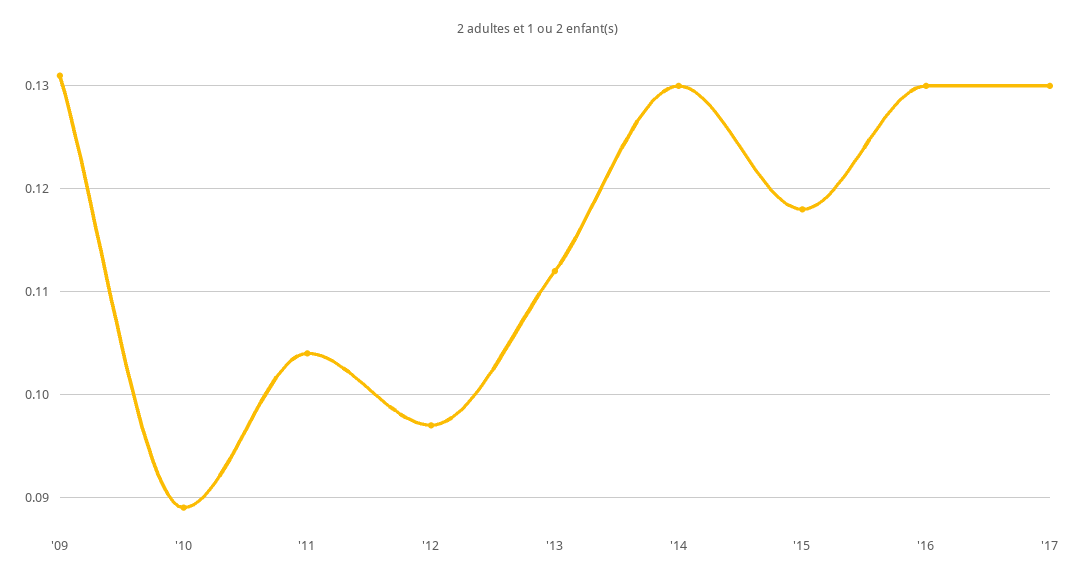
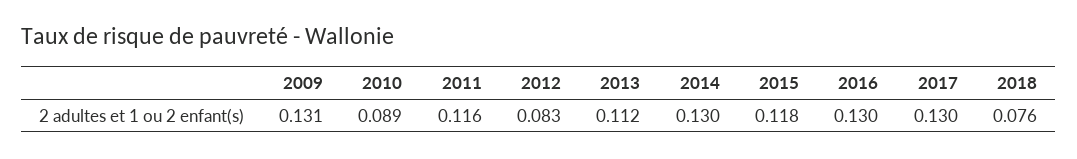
'11: 0.104 -> 0.116
'12: 0.097 -> 0.083
2018: none -> 0.076

